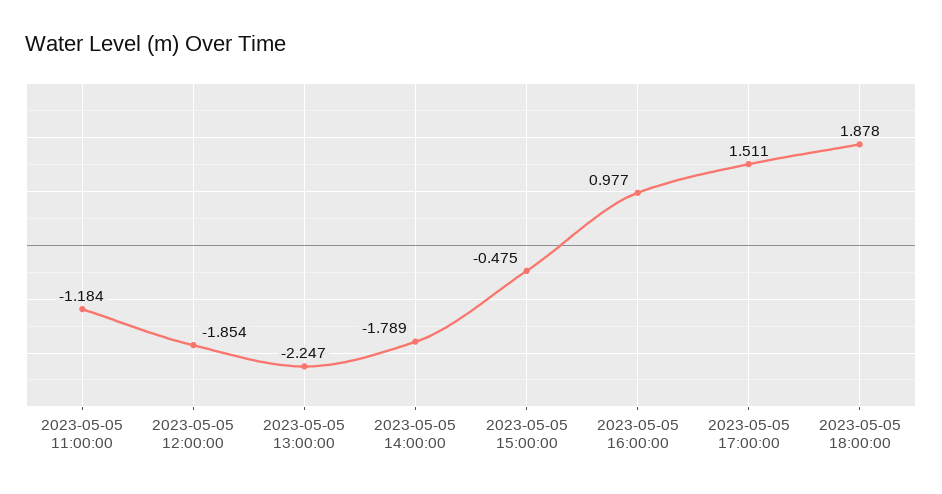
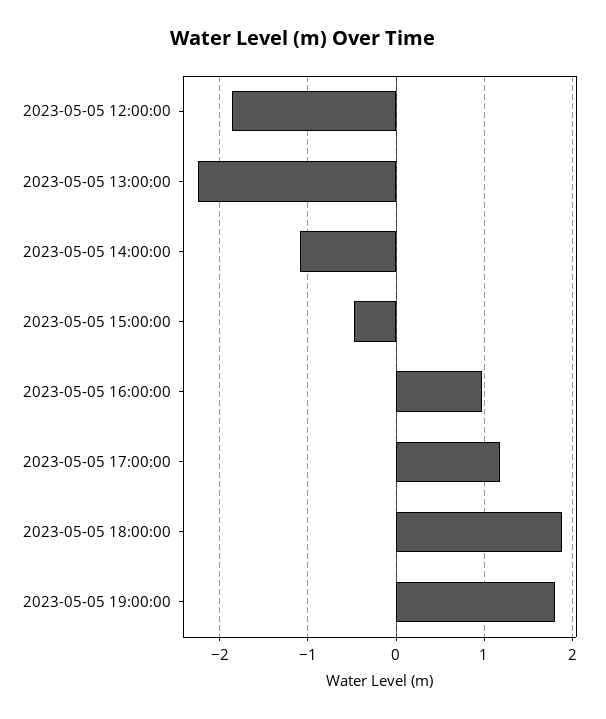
2023-05-05 11:00:00: -1.184 -> none
2023-05-05 14:00:00: -1.789 -> -1.1
2023-05-05 17:00:00: 1.511 -> 1.2
2023-05-05 19:00:00: none -> 1.8

